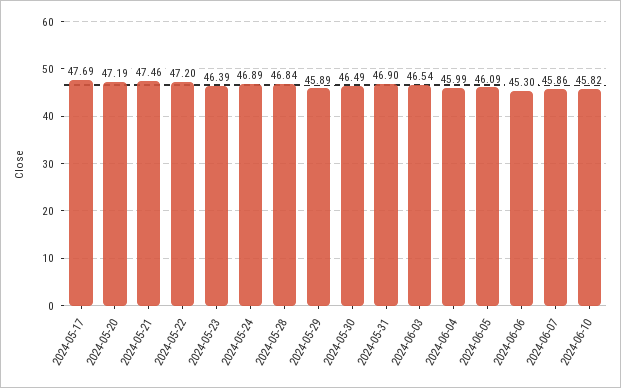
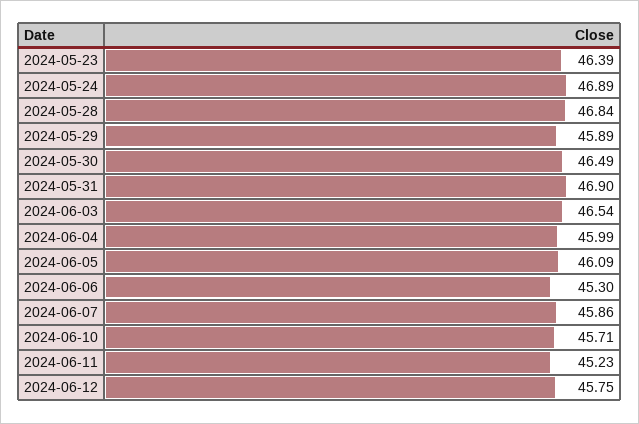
2024-05-17: 47.69 -> none
2024-05-20: 47.19 -> none
2024-05-21: 47.46 -> none
2024-05-22: 47.2 -> none
2024-06-10: 45.82 -> 45.71
2024-06-11: none -> 45.23
2024-06-12: none -> 45.75

